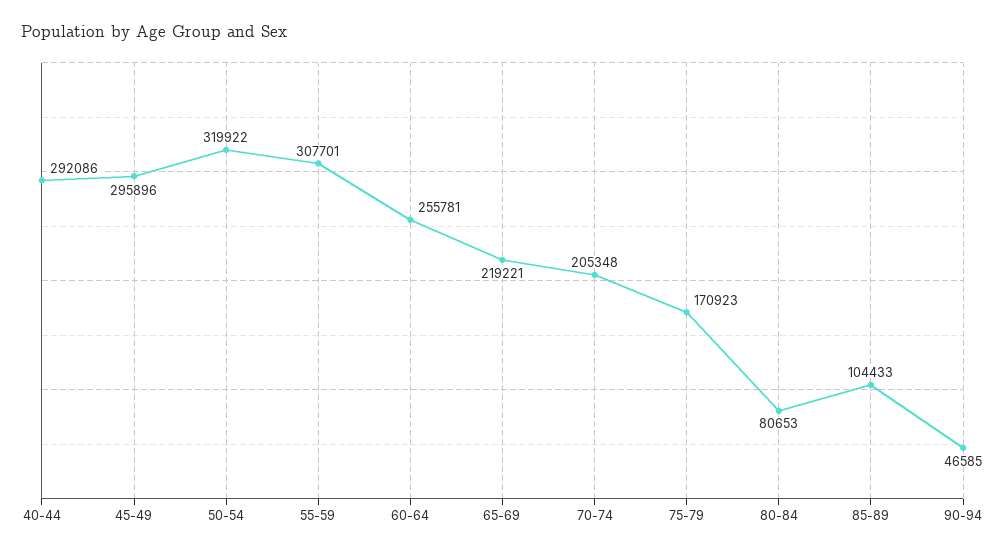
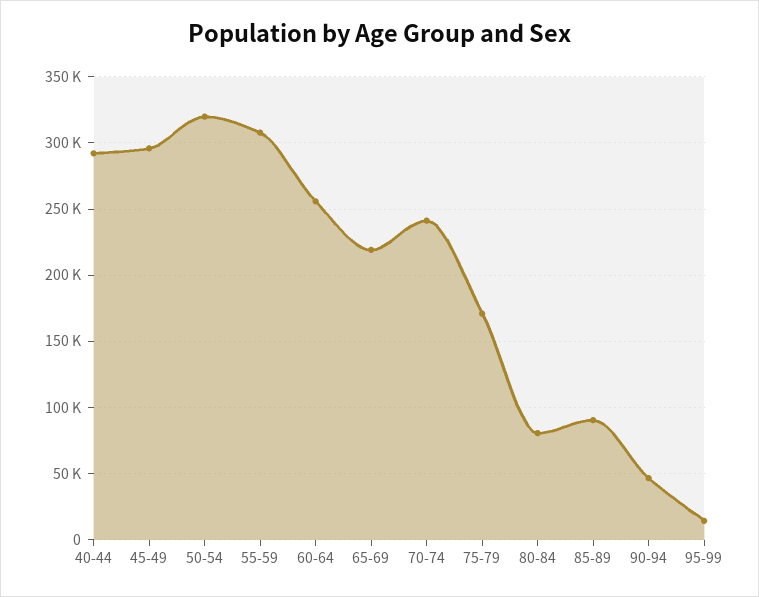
70-74: 205348 -> 240000
85-89: 104433 -> 90000
95-99: none -> 15000

